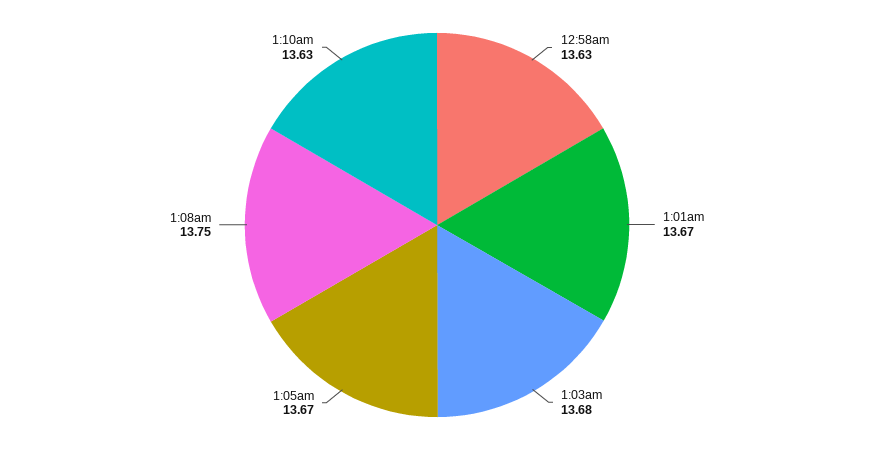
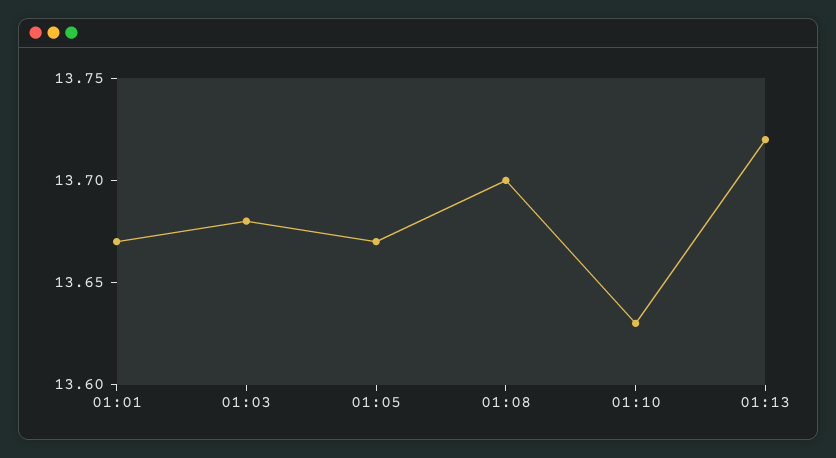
12:58am: 13.63 -> none
1:08am: 13.75 -> 13.7
01:13: none -> 13.72

